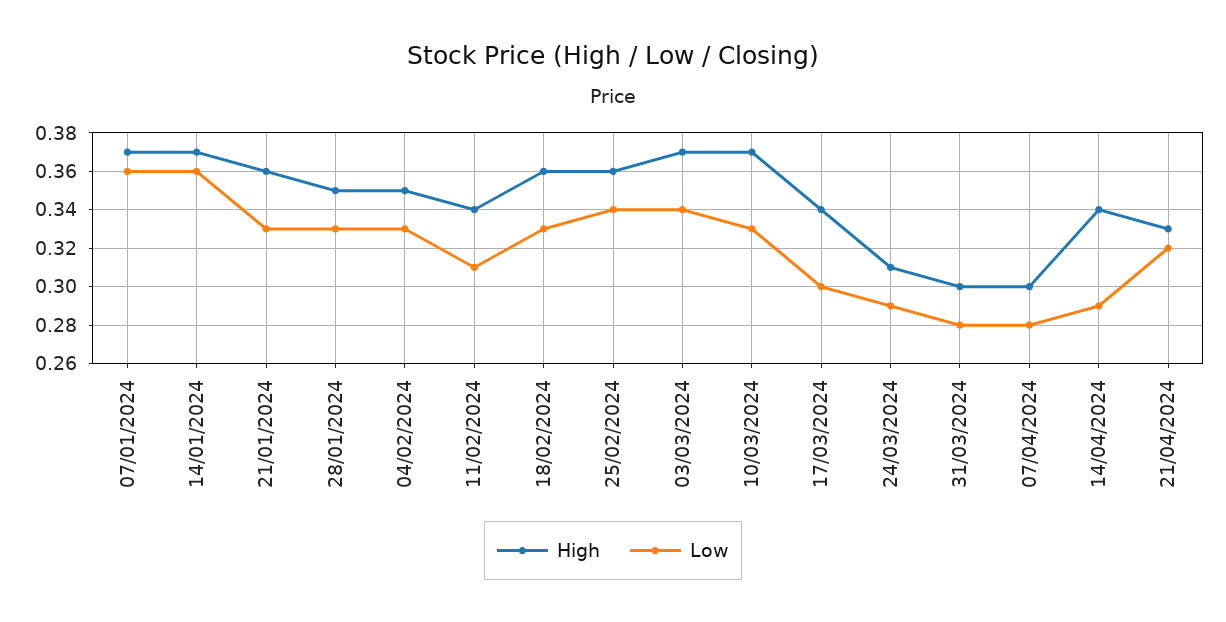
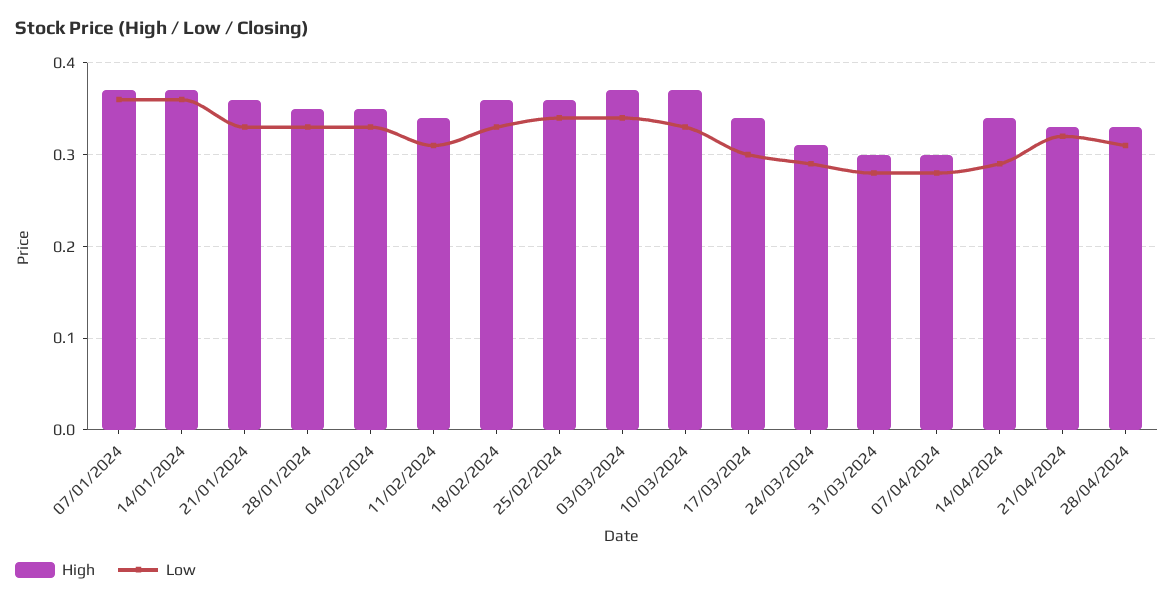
High, 28/04/2024: none -> 0.33
Low, 28/04/2024: none -> 0.31

